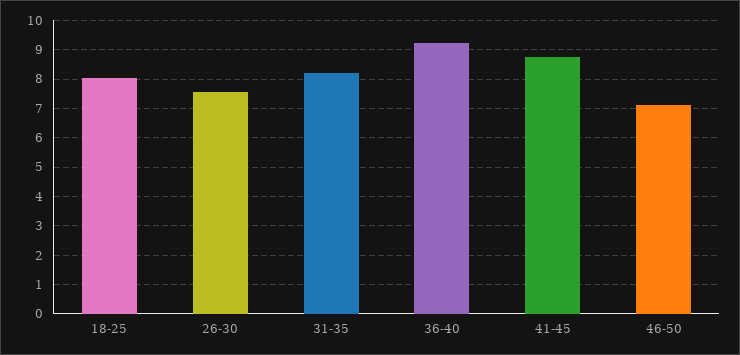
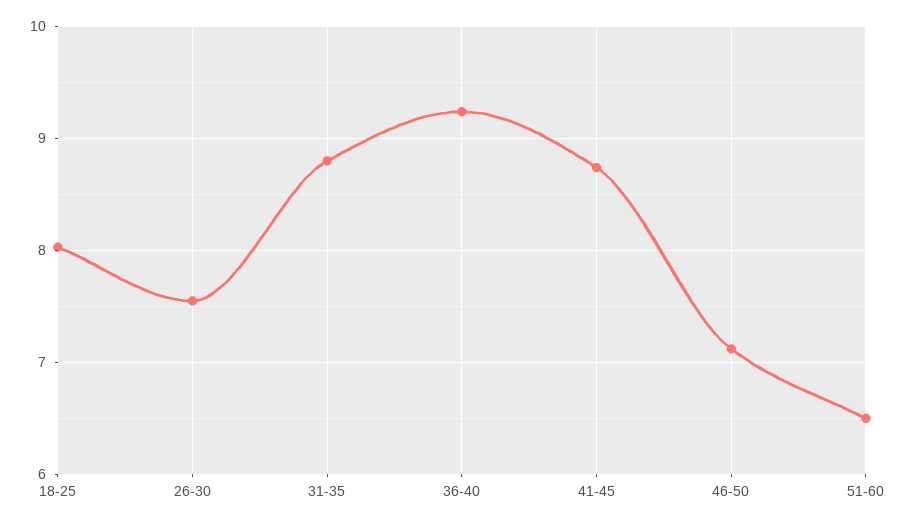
31-35: 8.25 -> 8.8
51-60: none -> 6.5

